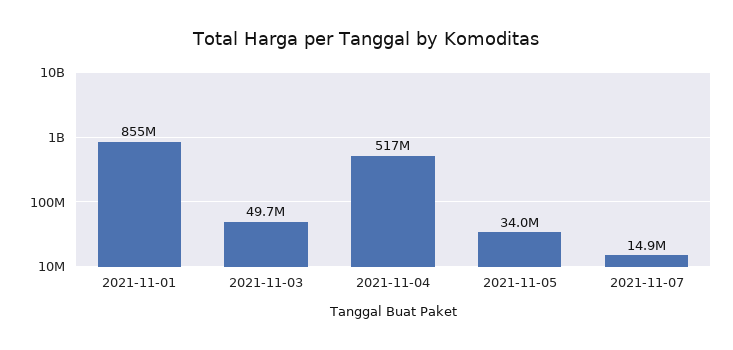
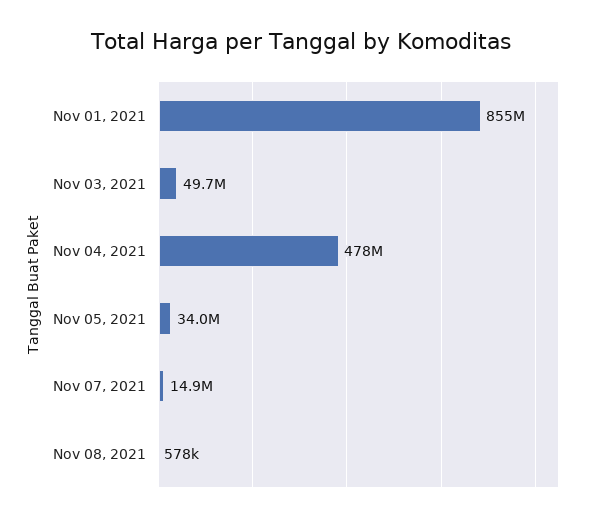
2021-11-04: 517000000 -> 478000000
Nov 08, 2021: none -> 578000

